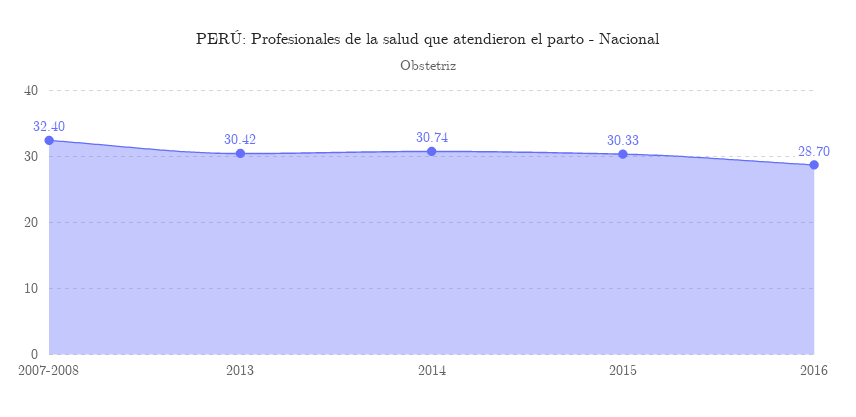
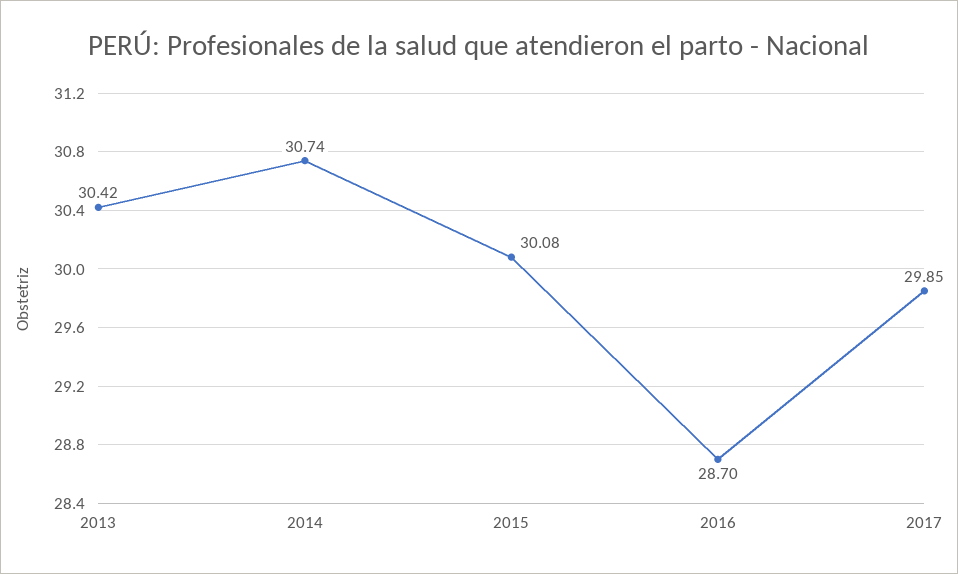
2007-2008: 32.4 -> none
2015: 30.33 -> 30.08
2017: none -> 29.85

